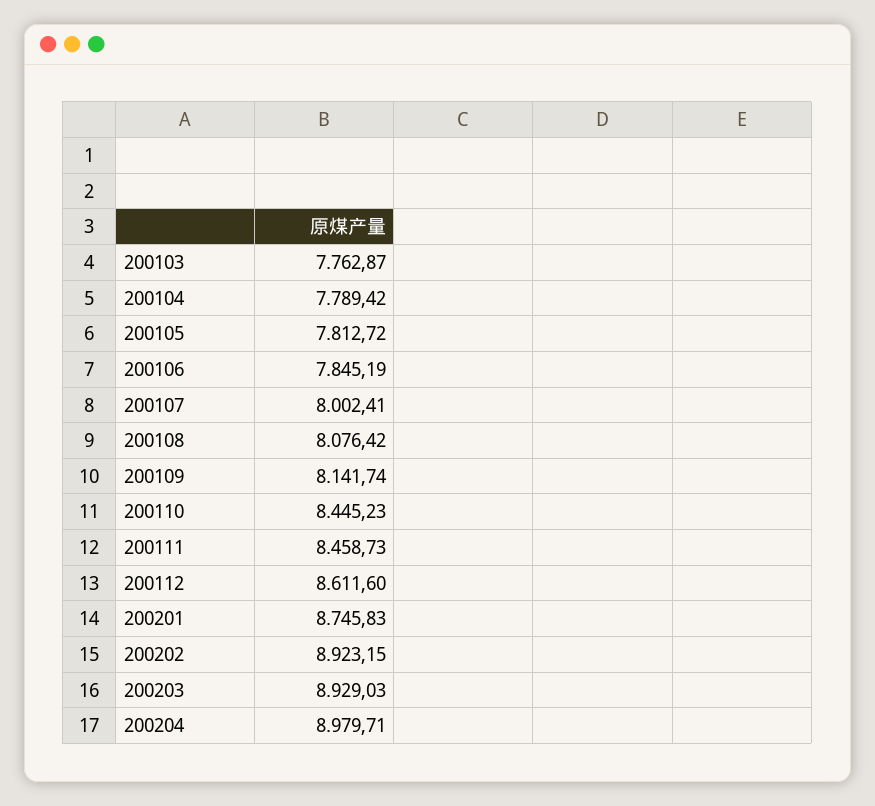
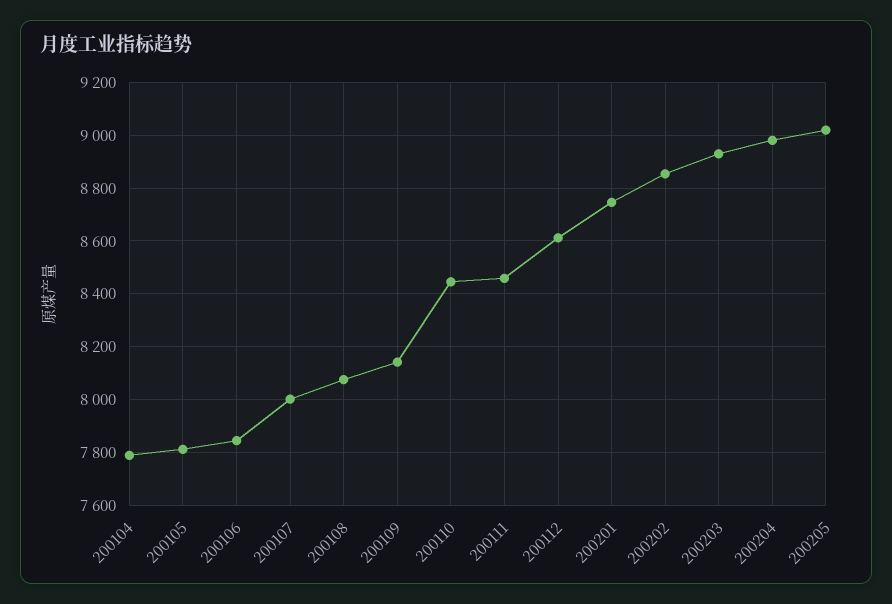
200103: 7762.87 -> none
200202: 8923.15 -> 8850
200205: none -> 9025

